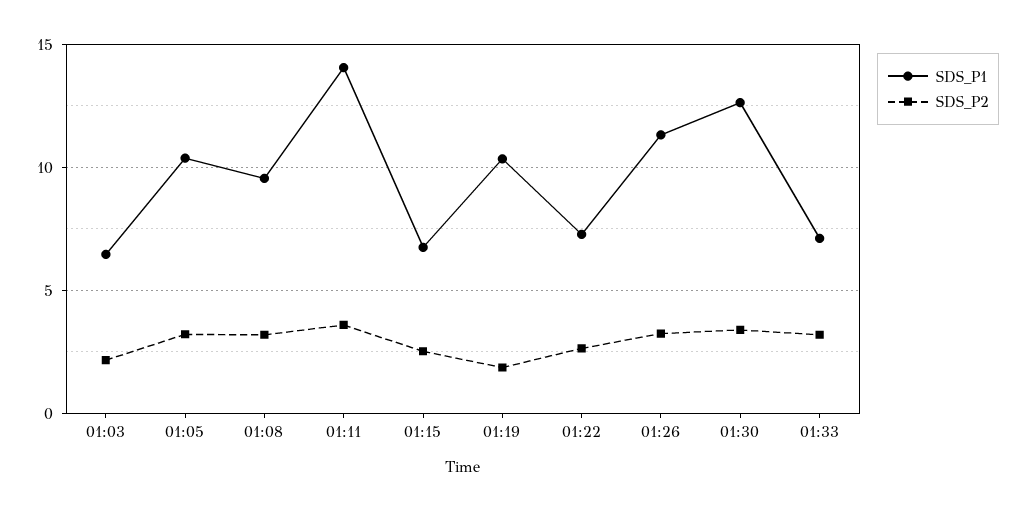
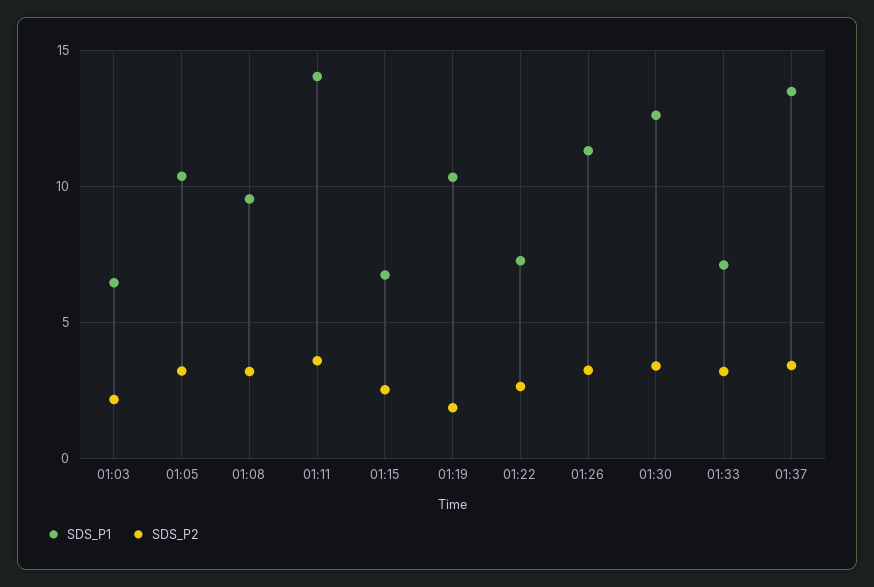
SDS_P1, 01:37: none -> 13.5
SDS_P2, 01:37: none -> 3.5

